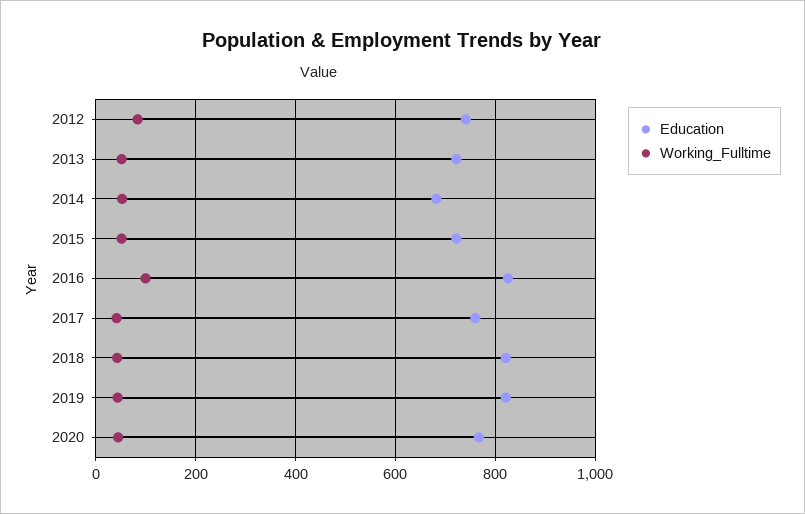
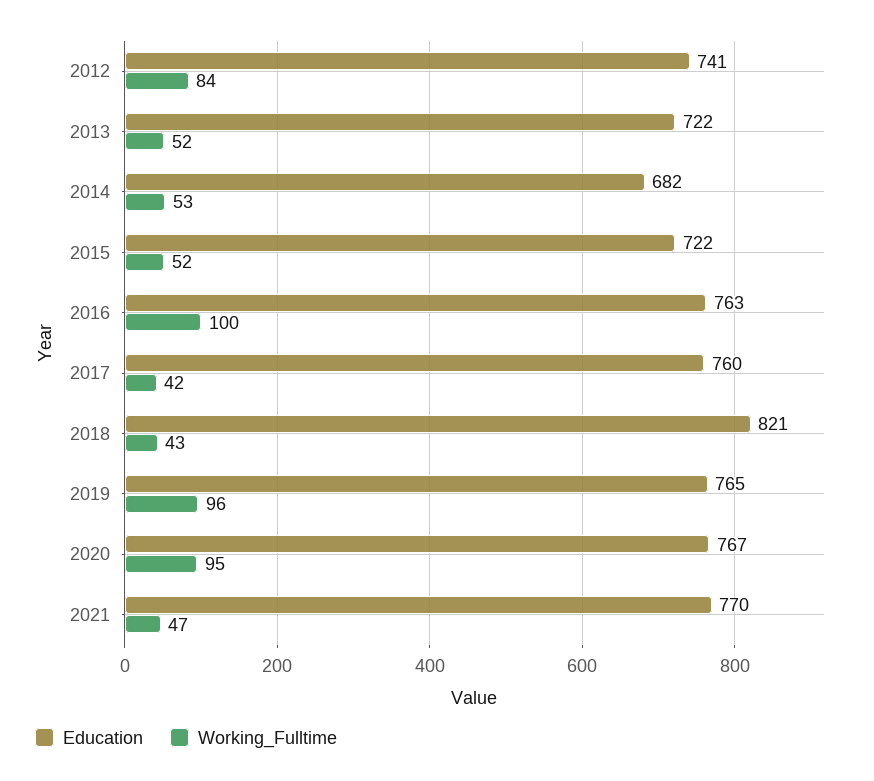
Education, 2016: 820 -> 763
Education, 2019: 820 -> 765
Working_Fulltime, 2019: 40 -> 96
Working_Fulltime, 2020: 40 -> 95
Education, 2021: none -> 770
Working_Fulltime, 2021: none -> 47

